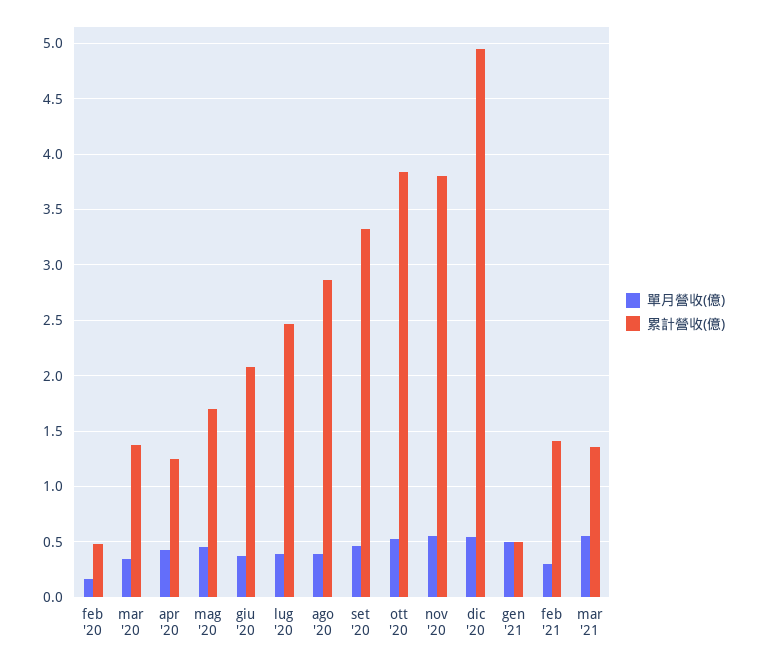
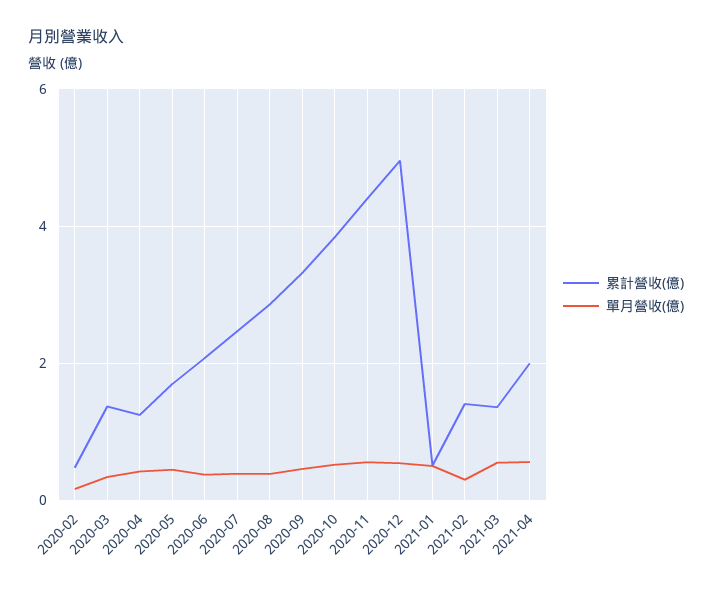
累計營收(億), nov '20: 3.8 -> 4.4
累計營收(億), 2021-04: none -> 2
單月營收(億), 2021-04: none -> 0.6

